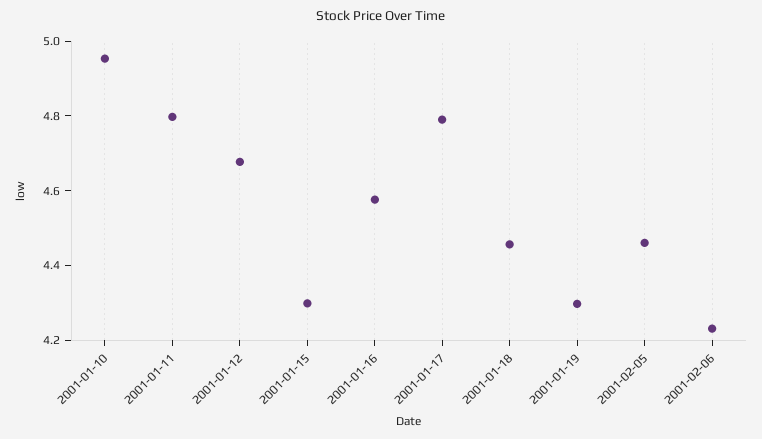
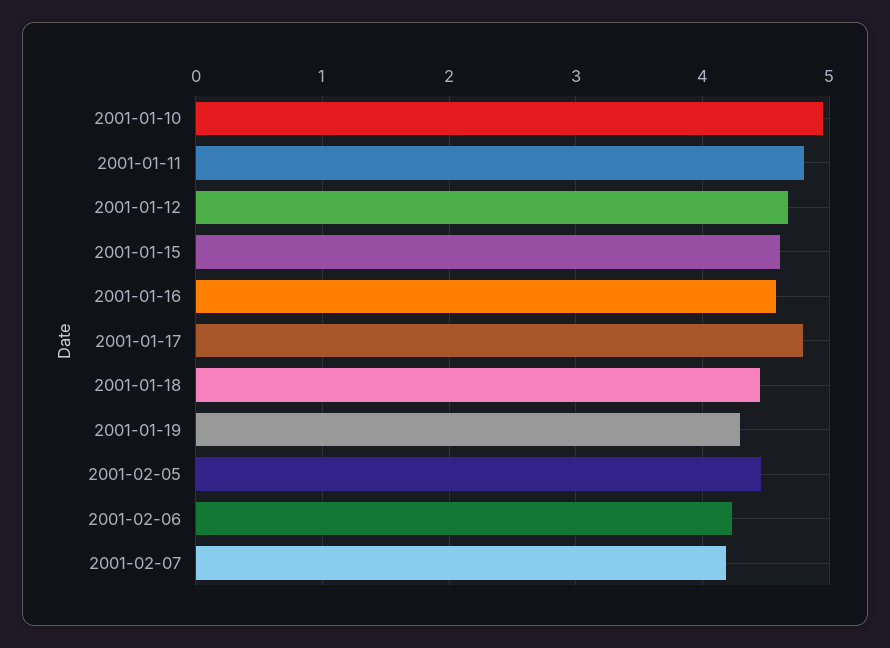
2001-01-15: 4.3 -> 4.6
2001-02-07: none -> 4.2

